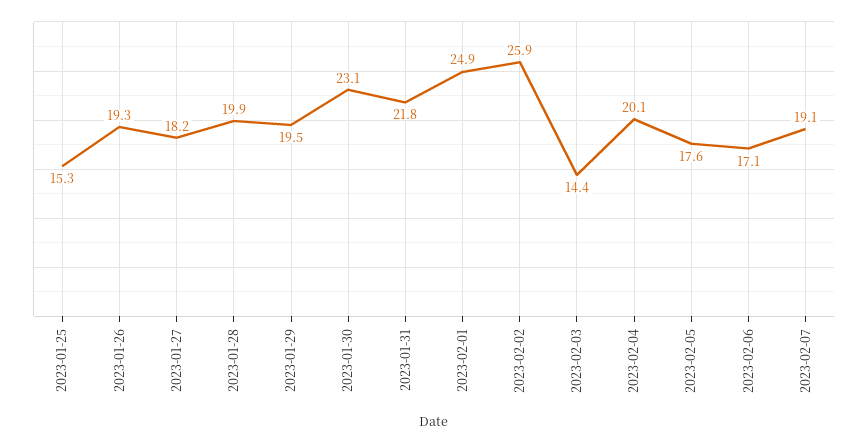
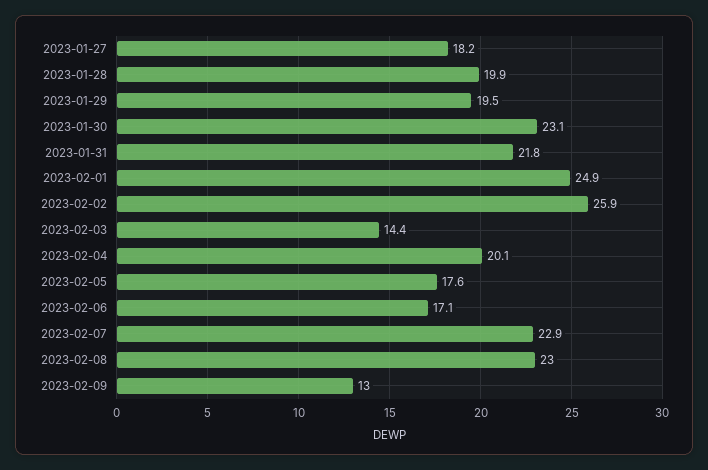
2023-01-25: 15.3 -> none
2023-01-26: 19.3 -> none
2023-02-07: 19.1 -> 22.9
2023-02-08: none -> 23
2023-02-09: none -> 13

